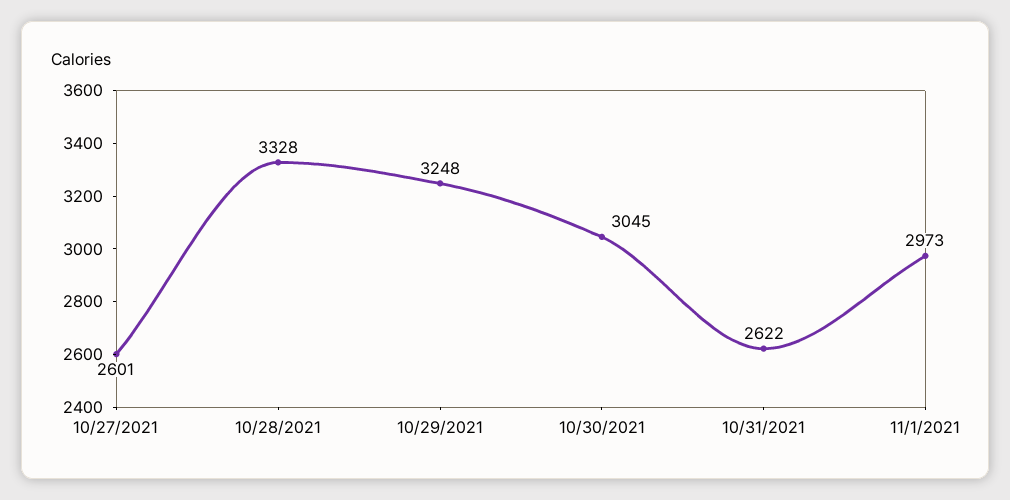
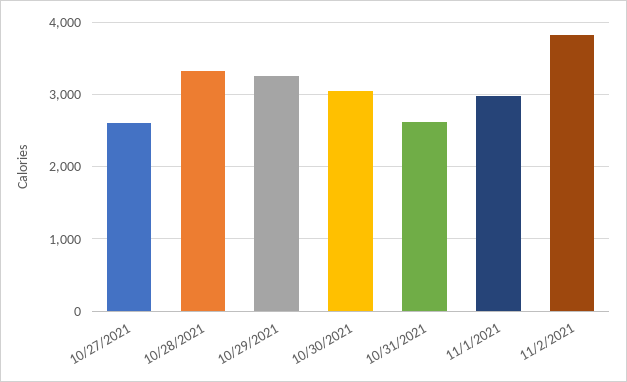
11/2/2021: none -> 3800

